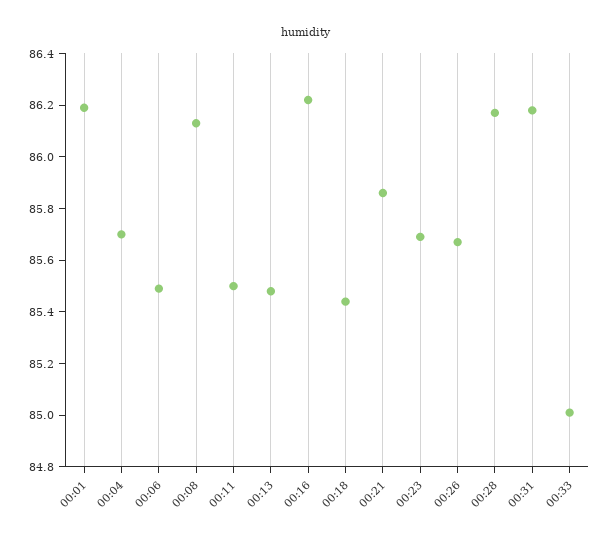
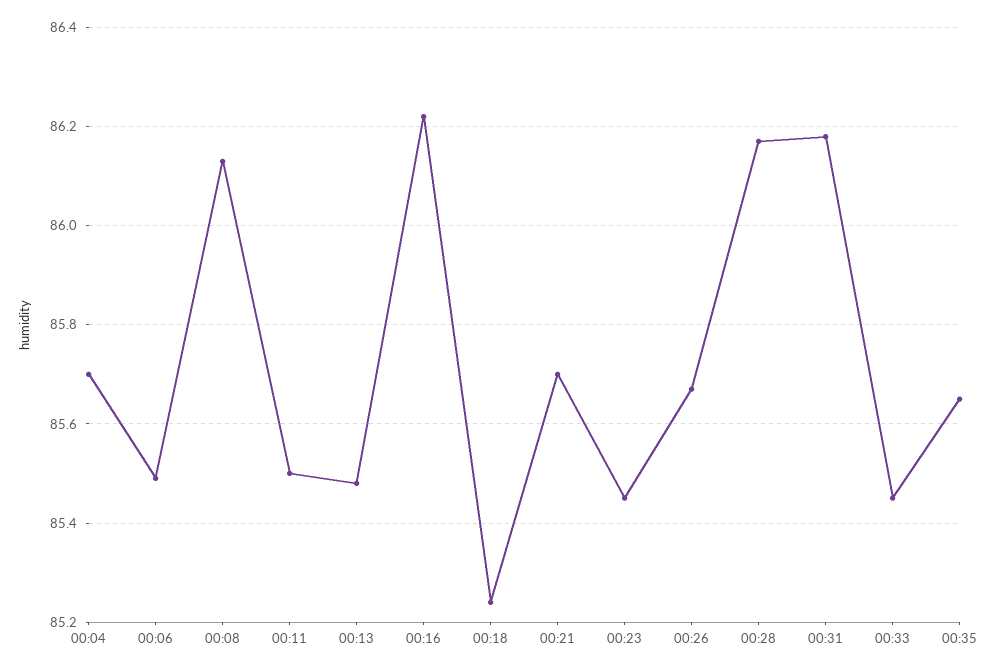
00:01: 86.2 -> none
00:18: 85.45 -> 85.25
00:21: 85.85 -> 85.7
00:23: 85.7 -> 85.45
00:33: 85 -> 85.45
00:35: none -> 85.65

